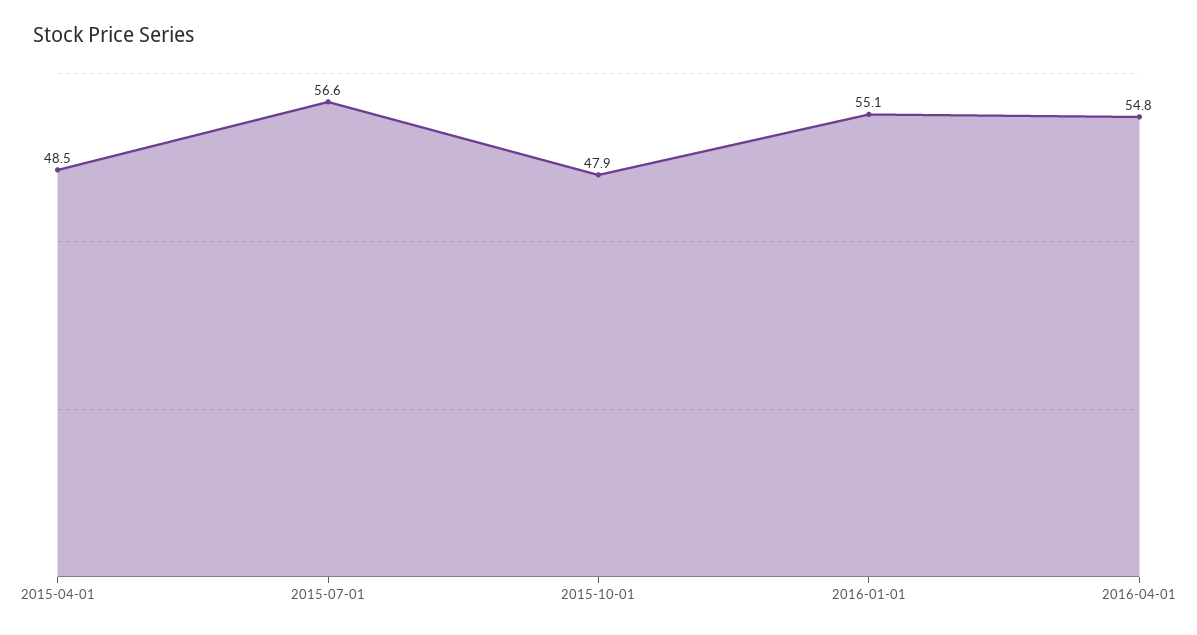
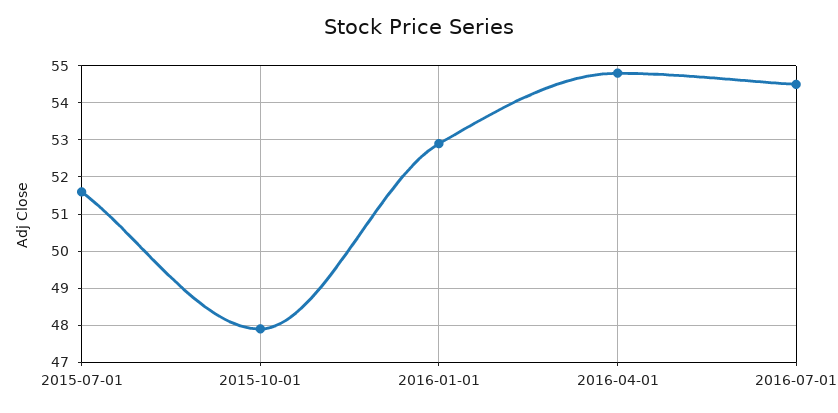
2015-04-01: 48.5 -> none
2015-07-01: 56.6 -> 51.5
2016-01-01: 55.1 -> 53
2016-07-01: none -> 54.5

